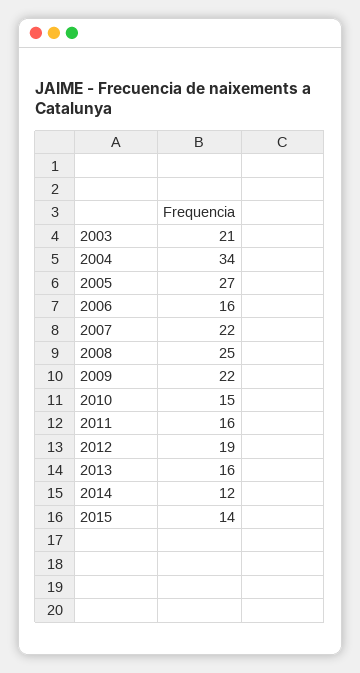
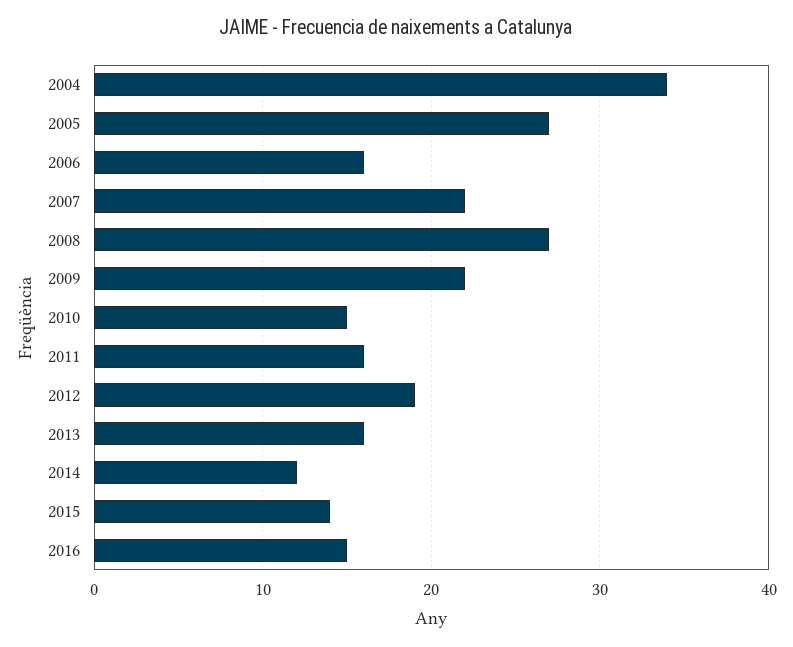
2003: 21 -> none
2008: 25 -> 27
2016: none -> 15

